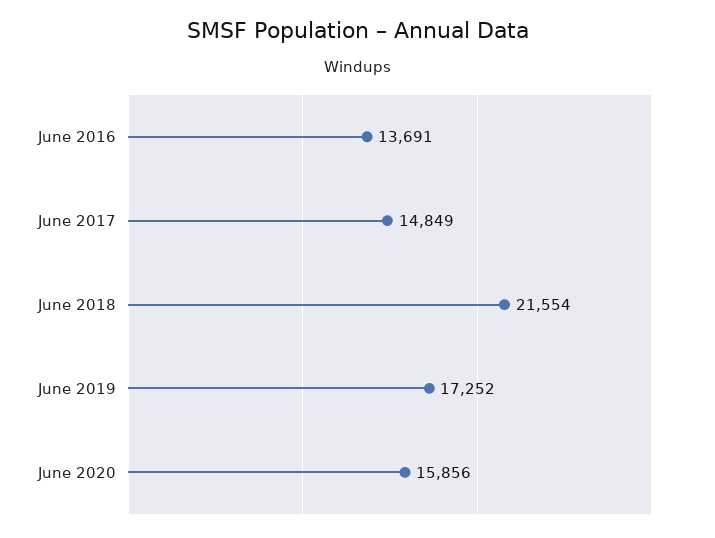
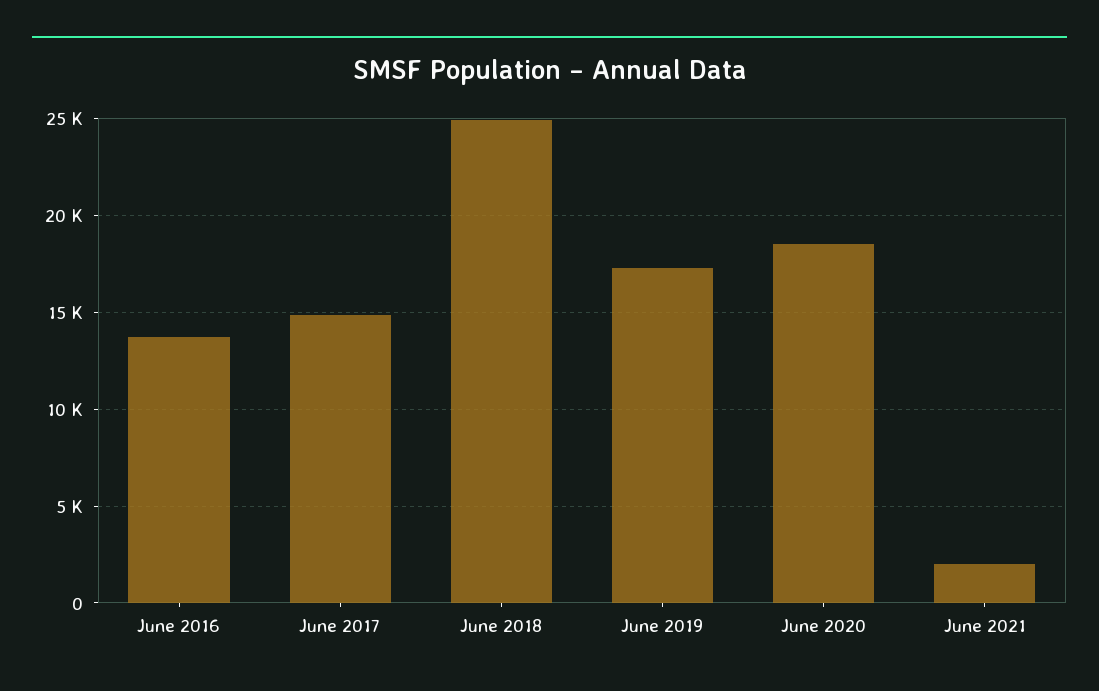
June 2018: 21554 -> 25000
June 2020: 15856 -> 18500
June 2021: none -> 2000

